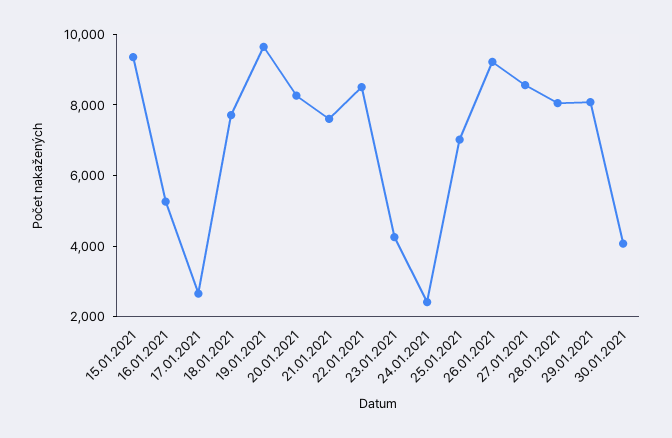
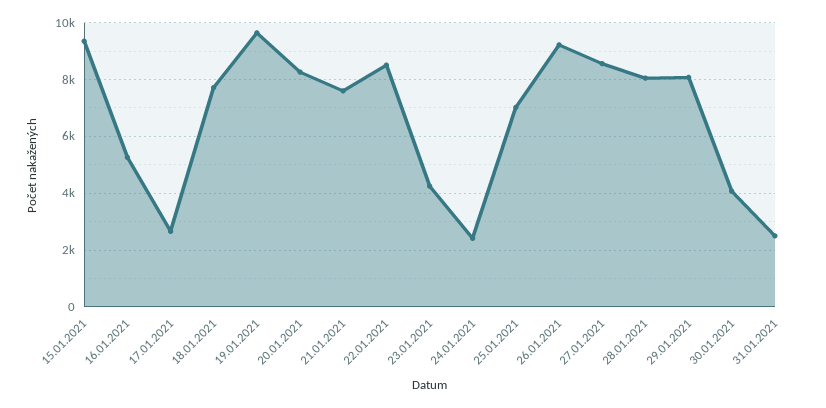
31.01.2021: none -> 2500

